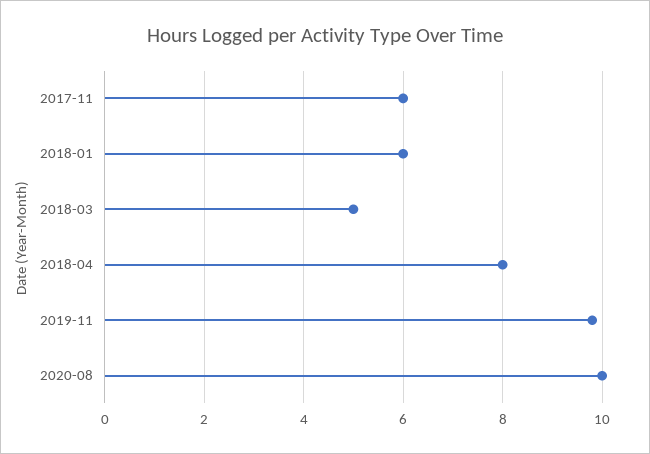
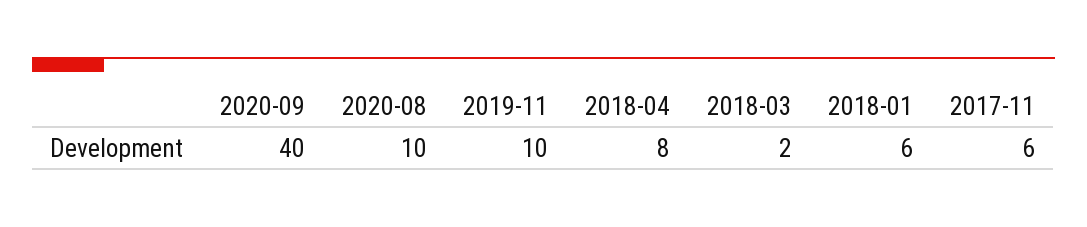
2018-03: 5 -> 2
2020-09: none -> 40

